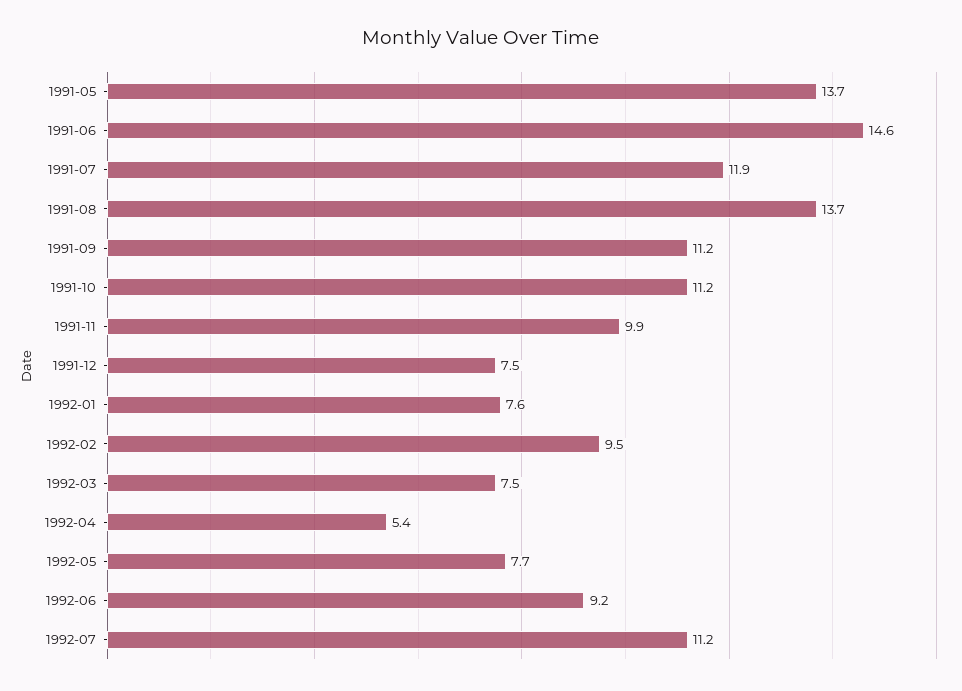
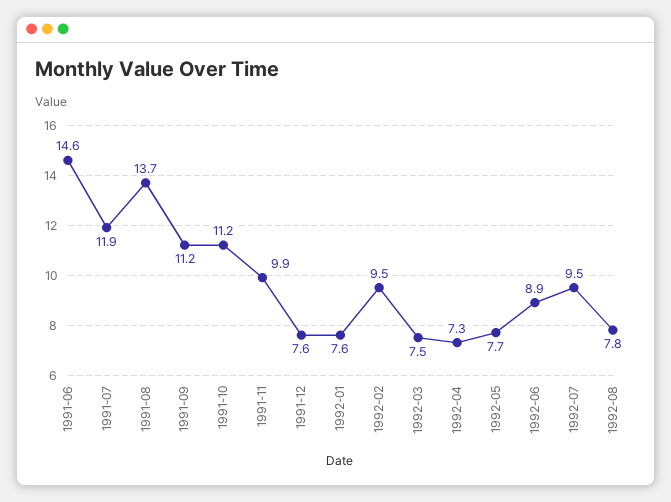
1991-05: 13.7 -> none
1991-12: 7.5 -> 7.6
1992-04: 5.4 -> 7.3
1992-06: 9.2 -> 8.9
1992-07: 11.2 -> 9.5
1992-08: none -> 7.8

